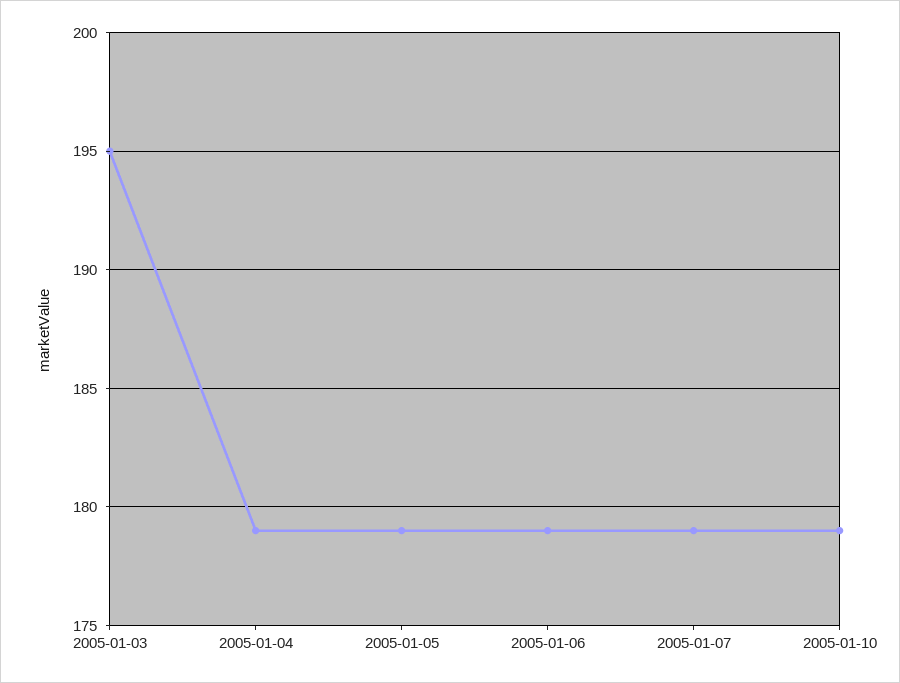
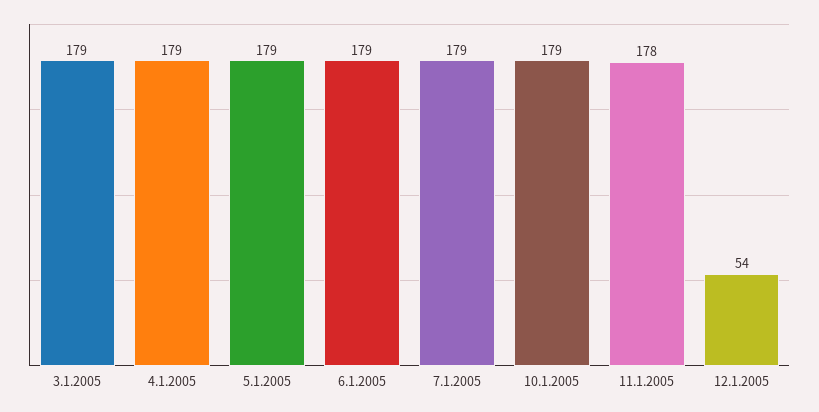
2005-01-03: 195 -> 179
11.1.2005: none -> 178
12.1.2005: none -> 54

